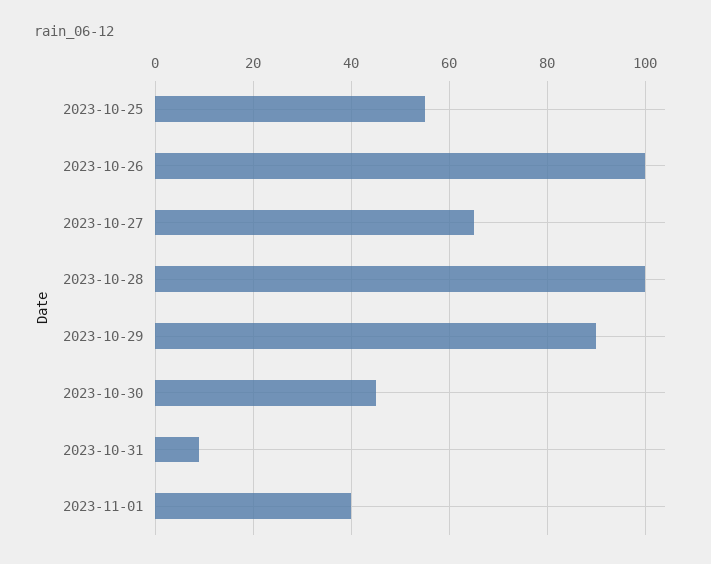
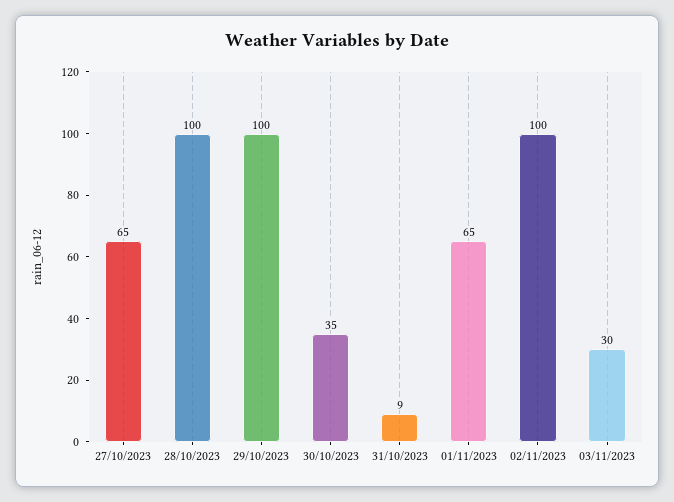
2023-10-25: 55 -> none
2023-10-26: 100 -> none
2023-10-29: 90 -> 100
2023-10-30: 45 -> 35
2023-11-01: 40 -> 65
02/11/2023: none -> 100
03/11/2023: none -> 30

